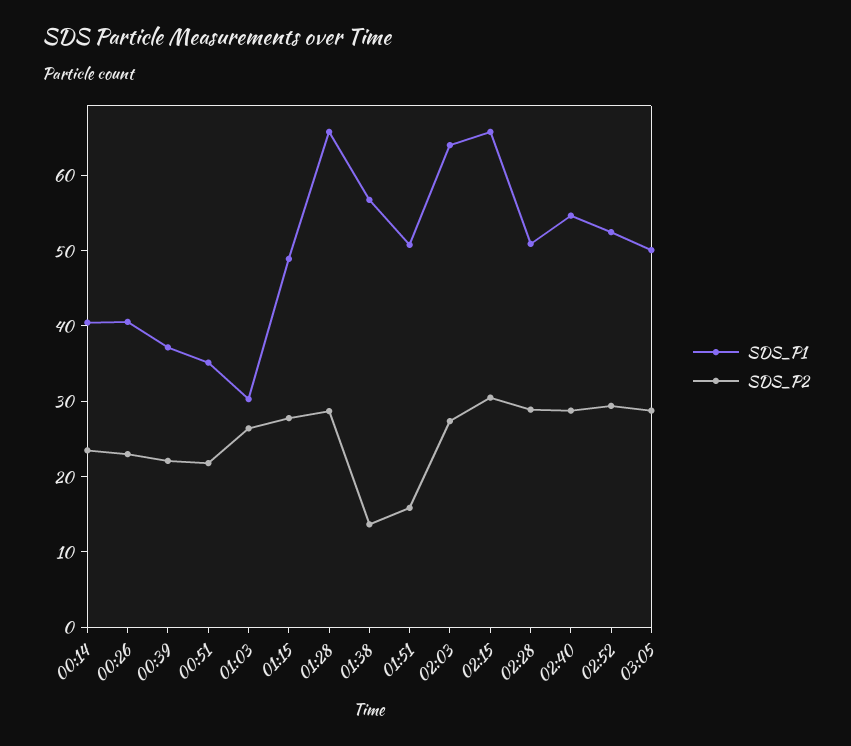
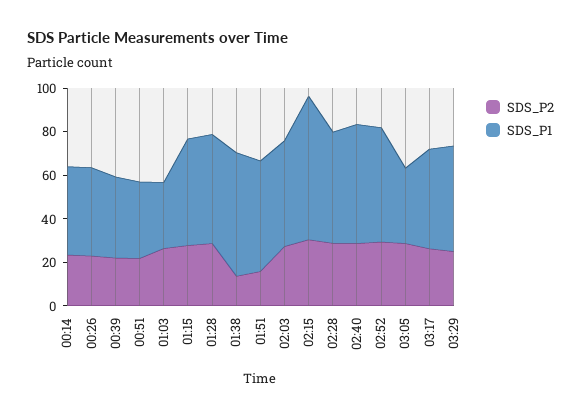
SDS_P1, 01:28: 66 -> 50
SDS_P1, 02:03: 64 -> 50
SDS_P1, 03:05: 50 -> 35
SDS_P2, 03:17: none -> 25
SDS_P1, 03:17: none -> 45
SDS_P2, 03:29: none -> 25
SDS_P1, 03:29: none -> 50

